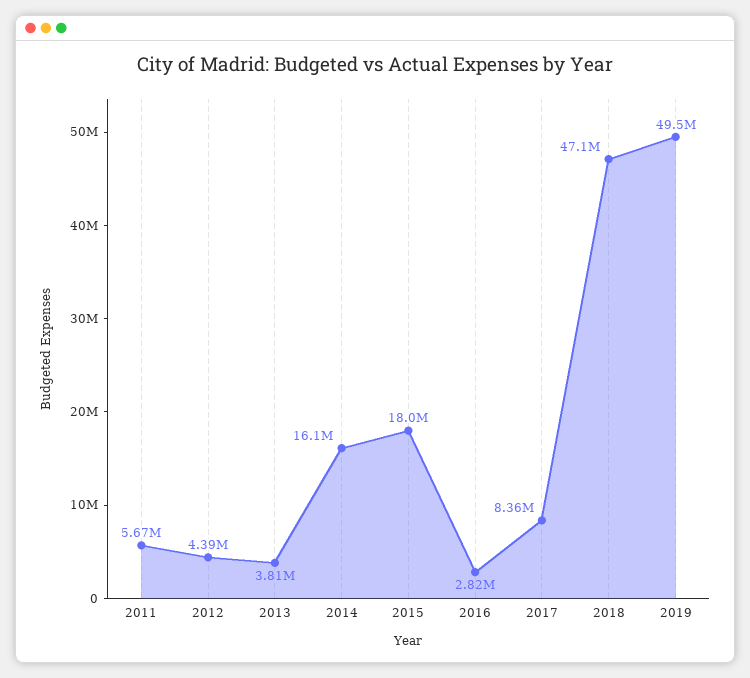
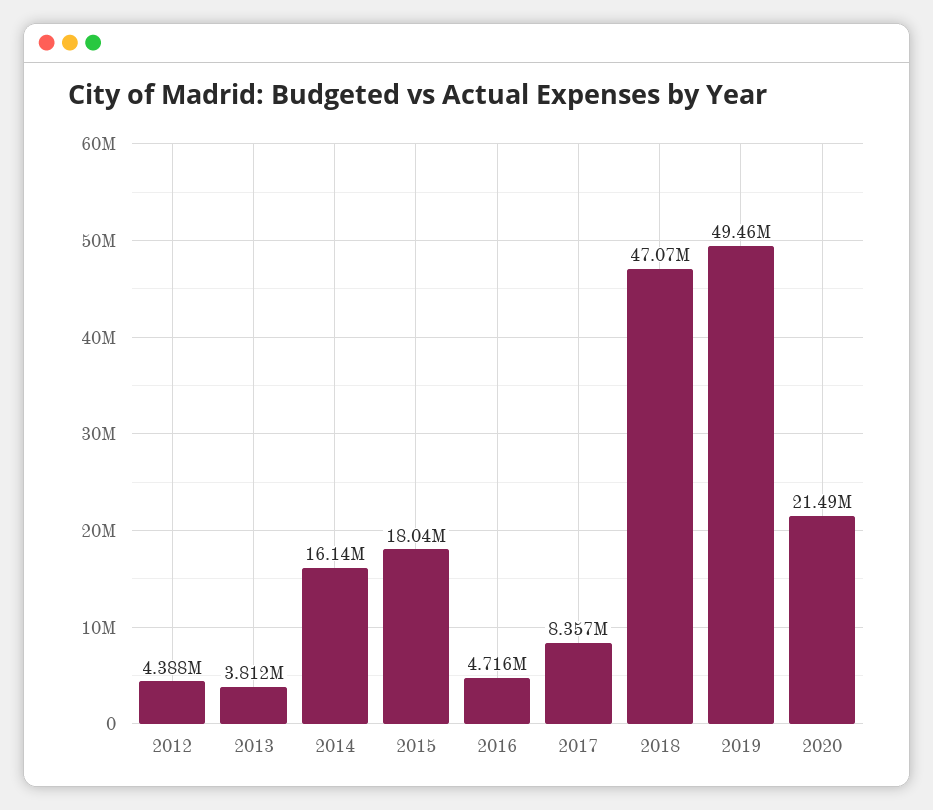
2011: 5670000 -> none
2016: 2820000 -> 4716000
2020: none -> 21490000

